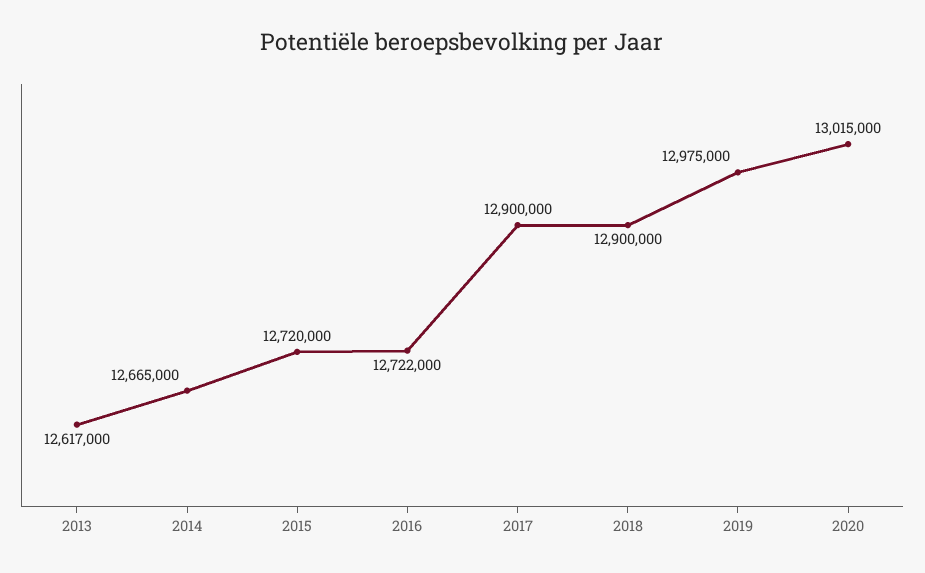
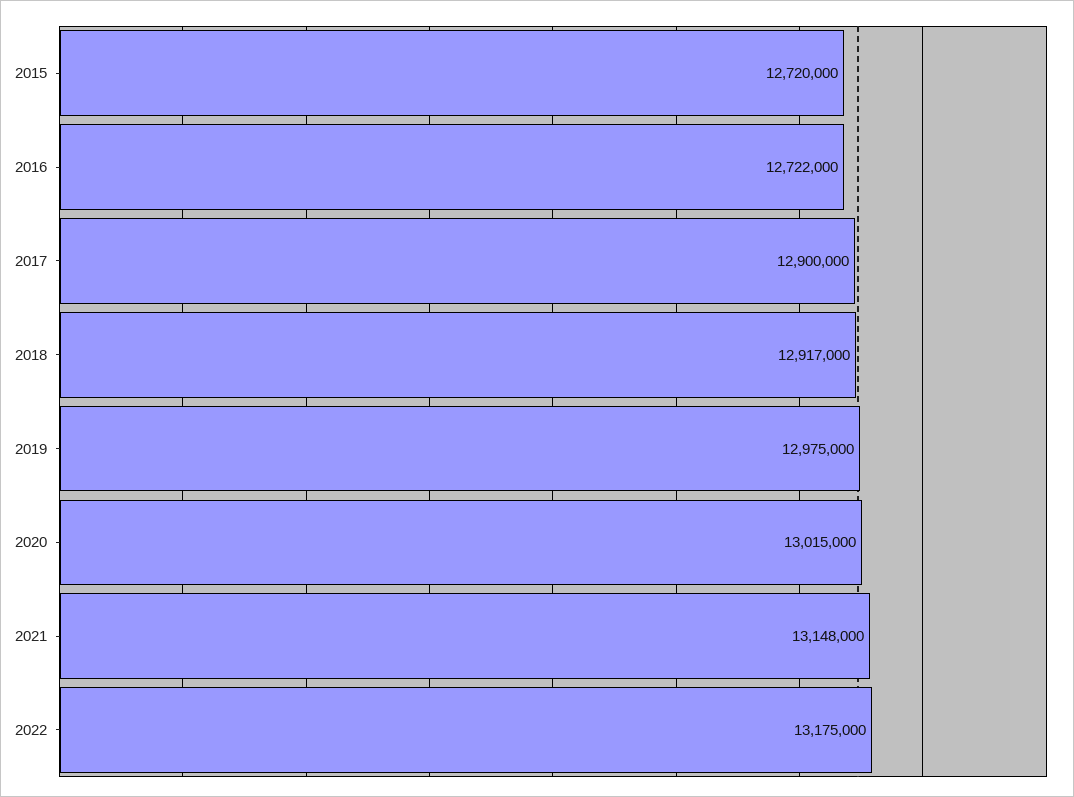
2013: 12617000 -> none
2014: 12665000 -> none
2018: 12900000 -> 12917000
2021: none -> 13148000
2022: none -> 13175000

